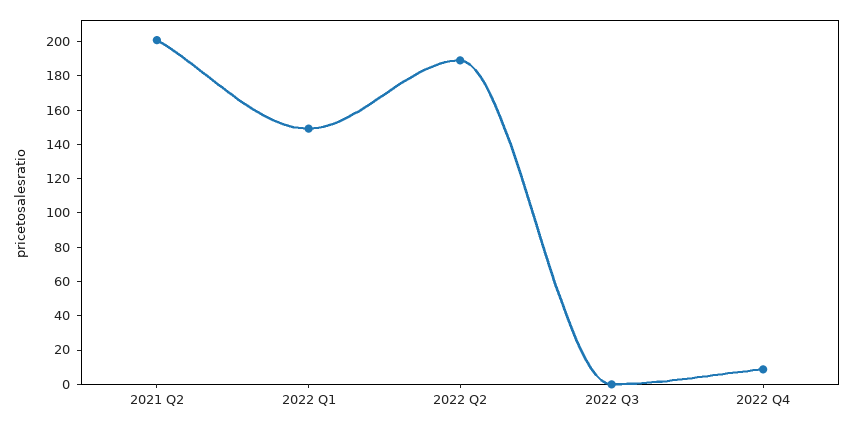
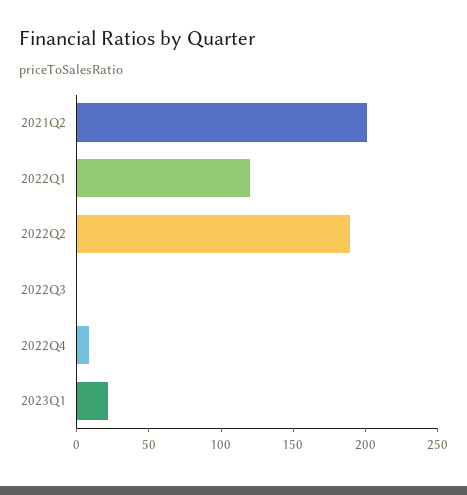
2022 Q1: 150 -> 120
2023Q1: none -> 20

